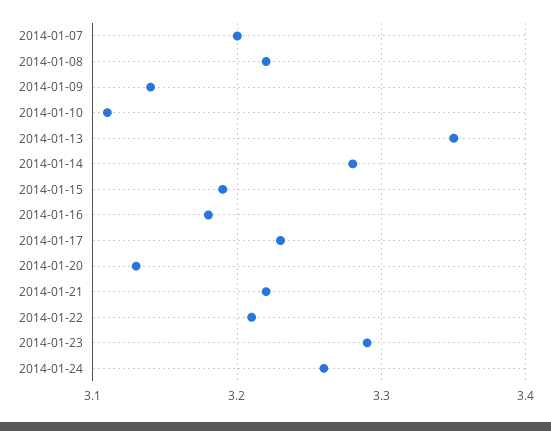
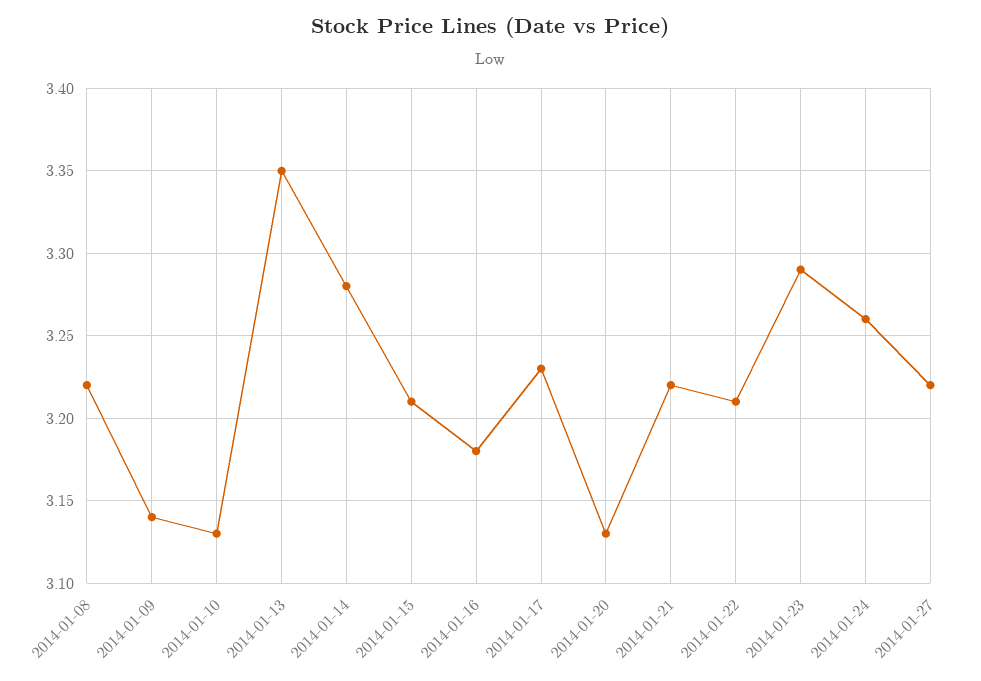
2014-01-07: 3.2 -> none
2014-01-10: 3.11 -> 3.13
2014-01-15: 3.19 -> 3.21
2014-01-27: none -> 3.22

